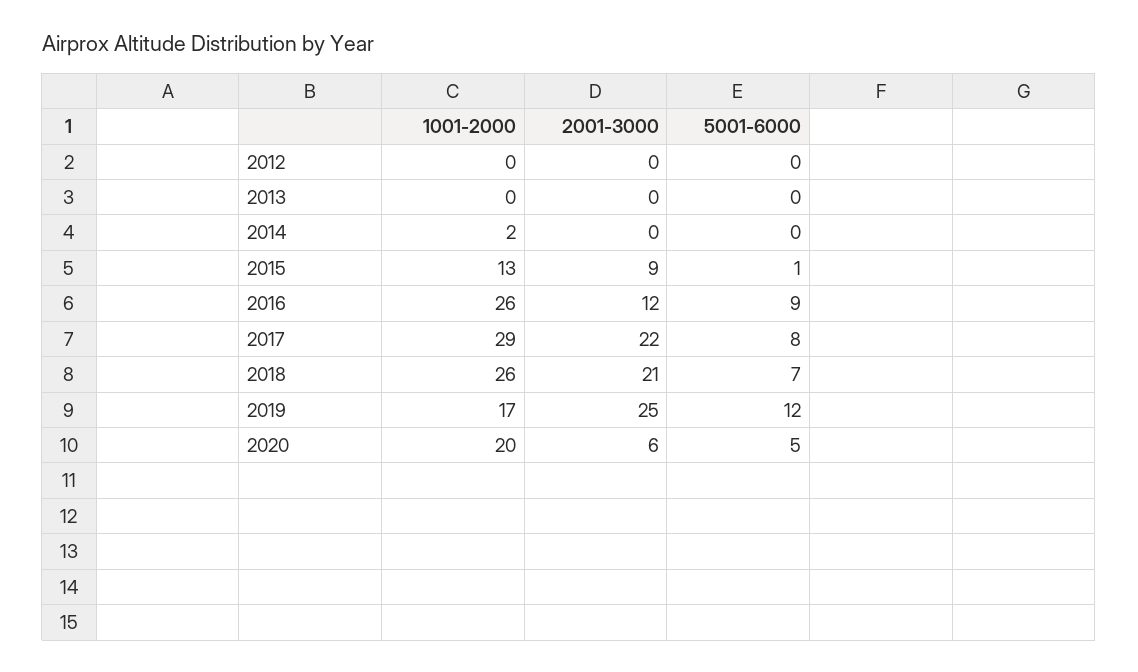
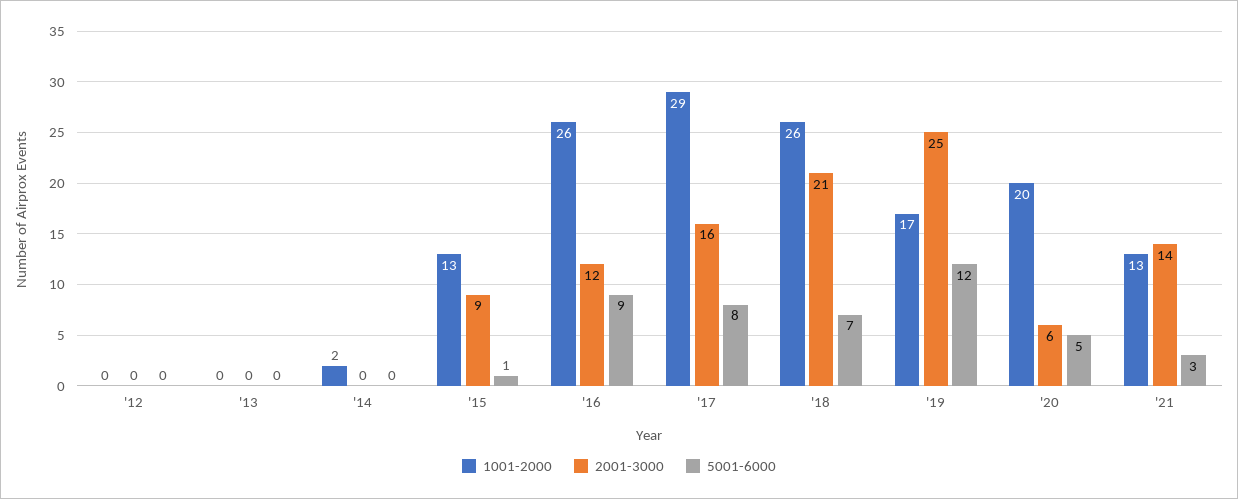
2001-3000, 2017: 22 -> 16
1001-2000, '21: none -> 13
2001-3000, '21: none -> 14
5001-6000, '21: none -> 3

